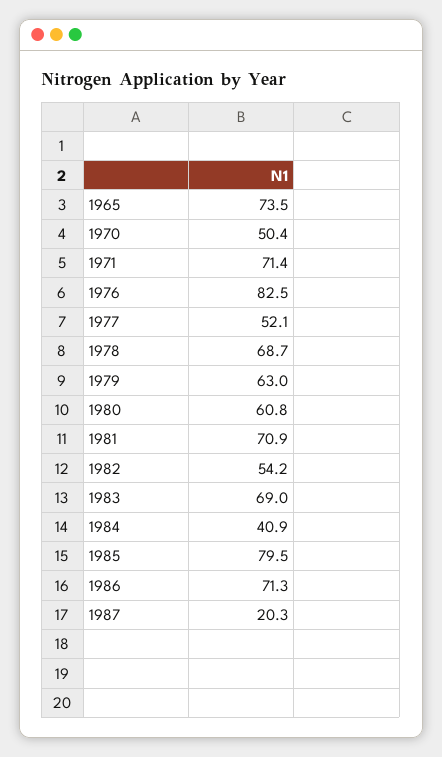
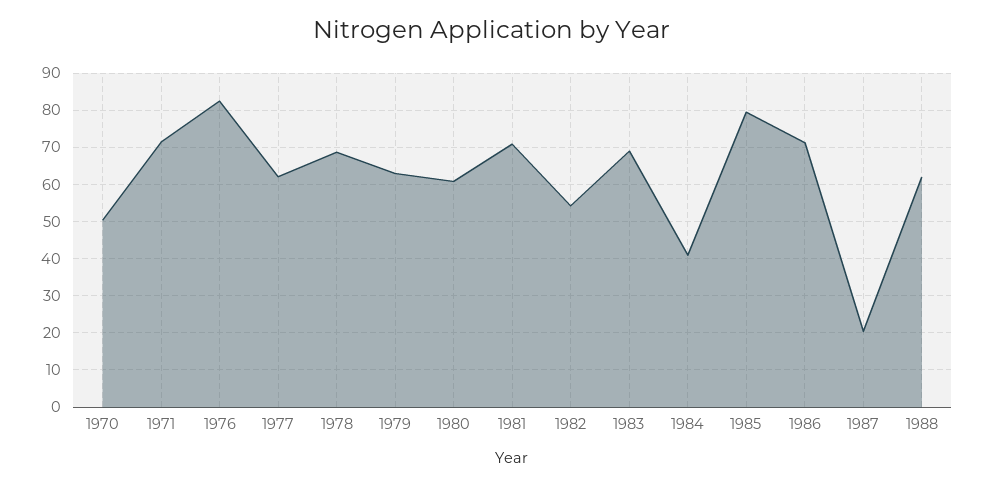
1965: 73.5 -> none
1977: 52.1 -> 62
1988: none -> 62

